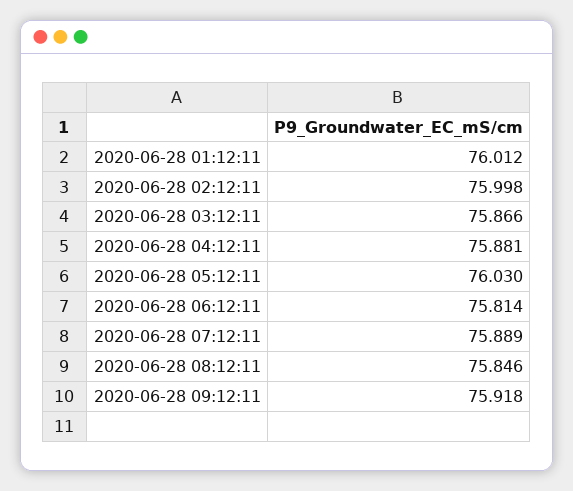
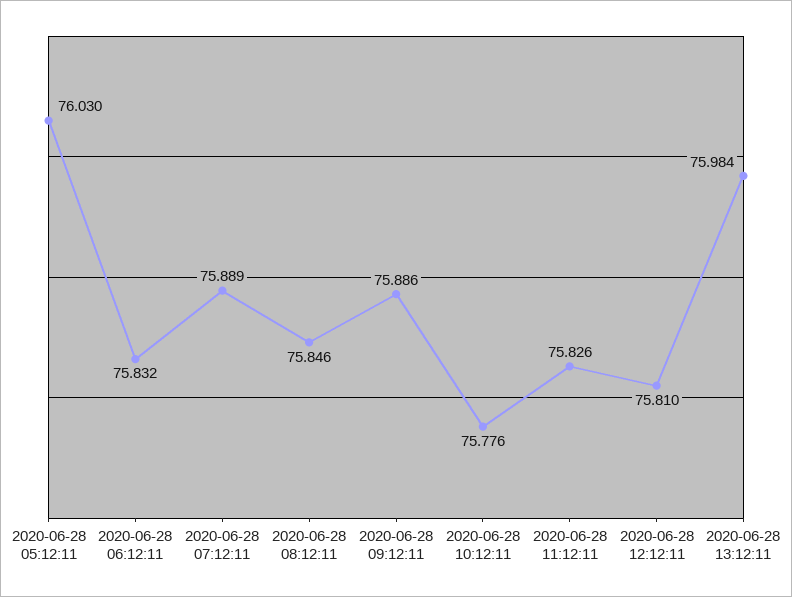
2020-06-28 01:12:11: 76.012 -> none
2020-06-28 02:12:11: 75.998 -> none
2020-06-28 03:12:11: 75.866 -> none
2020-06-28 04:12:11: 75.881 -> none
2020-06-28 06:12:11: 75.814 -> 75.832
2020-06-28 09:12:11: 75.918 -> 75.886
2020-06-28 10:12:11: none -> 75.776
2020-06-28 11:12:11: none -> 75.826
2020-06-28 12:12:11: none -> 75.81
2020-06-28 13:12:11: none -> 75.984

